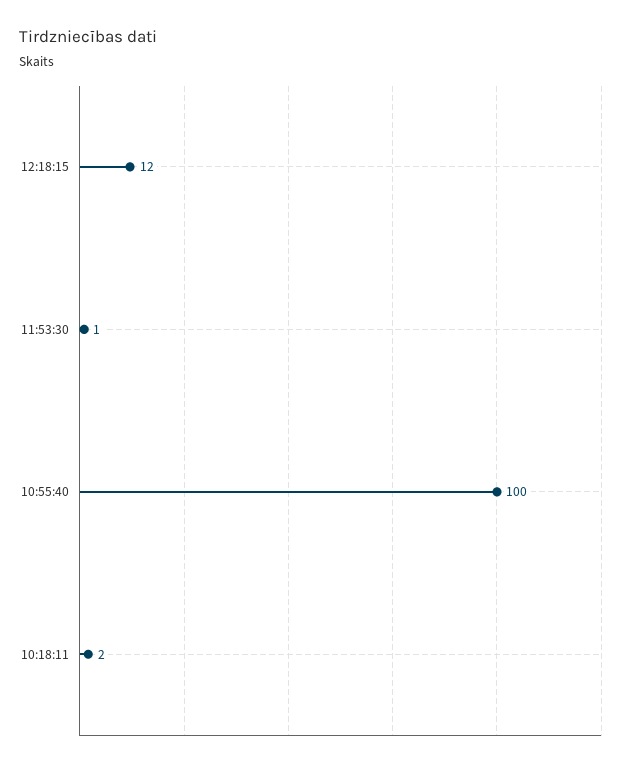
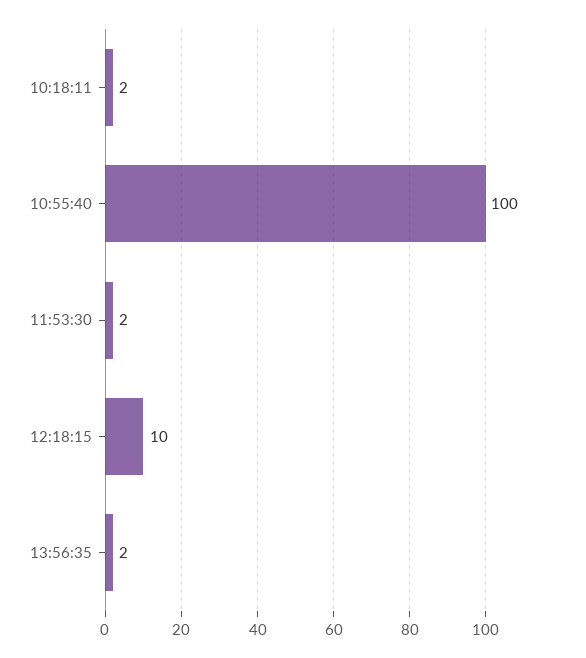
12:18:15: 12 -> 10
11:53:30: 1 -> 2
13:56:35: none -> 2

